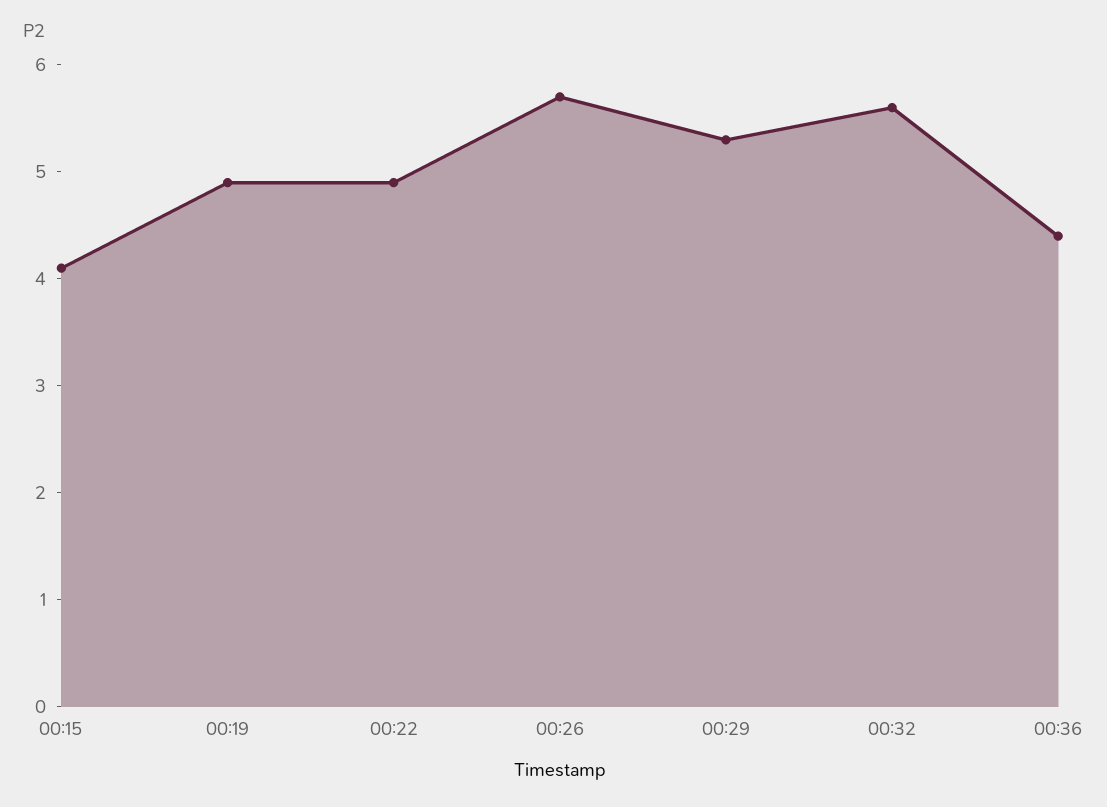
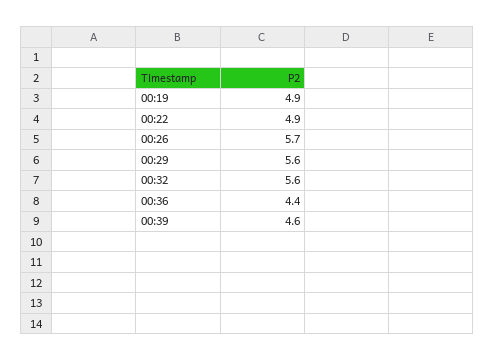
00:15: 4.1 -> none
00:29: 5.3 -> 5.6
00:39: none -> 4.6

